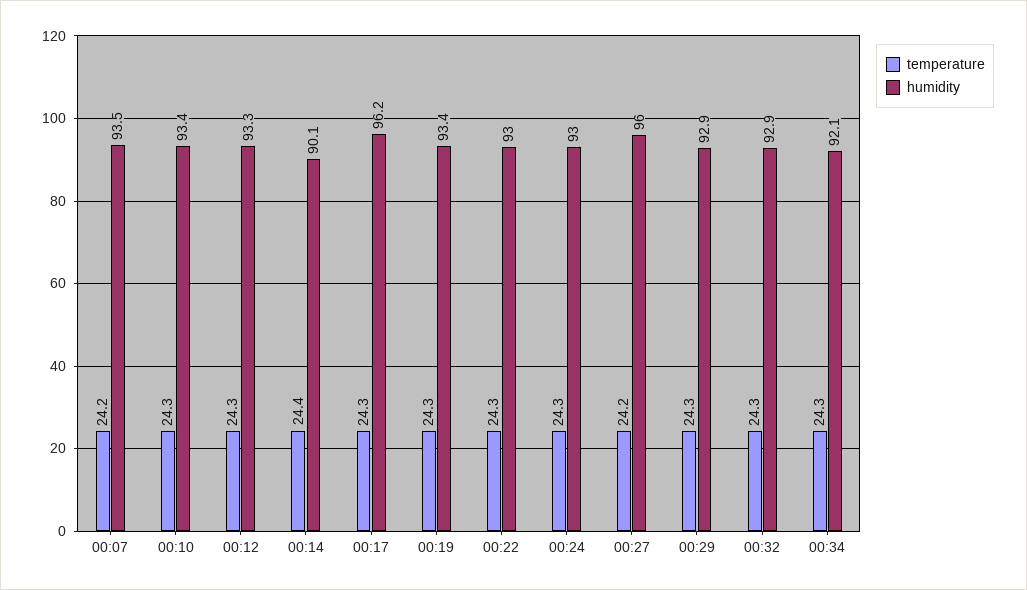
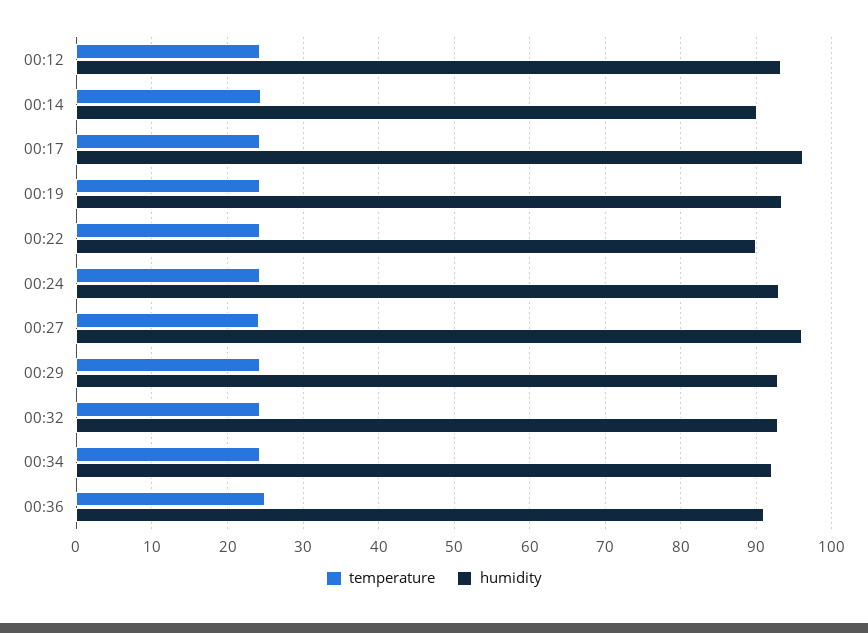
temperature, 00:07: 24.2 -> none
humidity, 00:07: 93.5 -> none
temperature, 00:10: 24.3 -> none
humidity, 00:10: 93.4 -> none
humidity, 00:22: 93 -> 90
temperature, 00:36: none -> 25
humidity, 00:36: none -> 91

